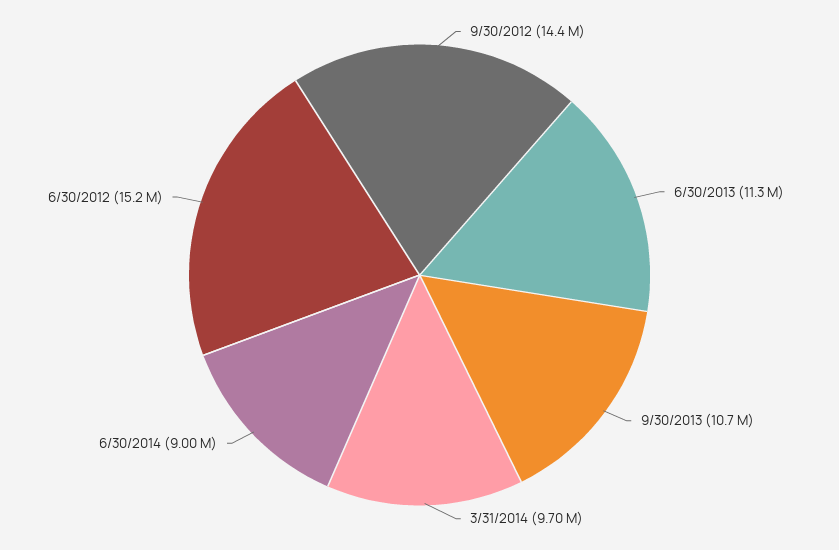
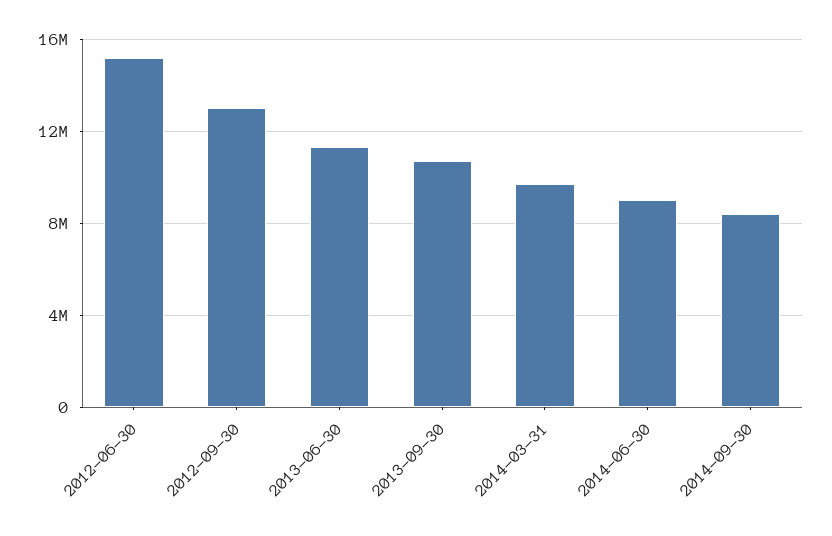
9/30/2012: 14400000 -> 13000000
2014-09-30: none -> 8500000

